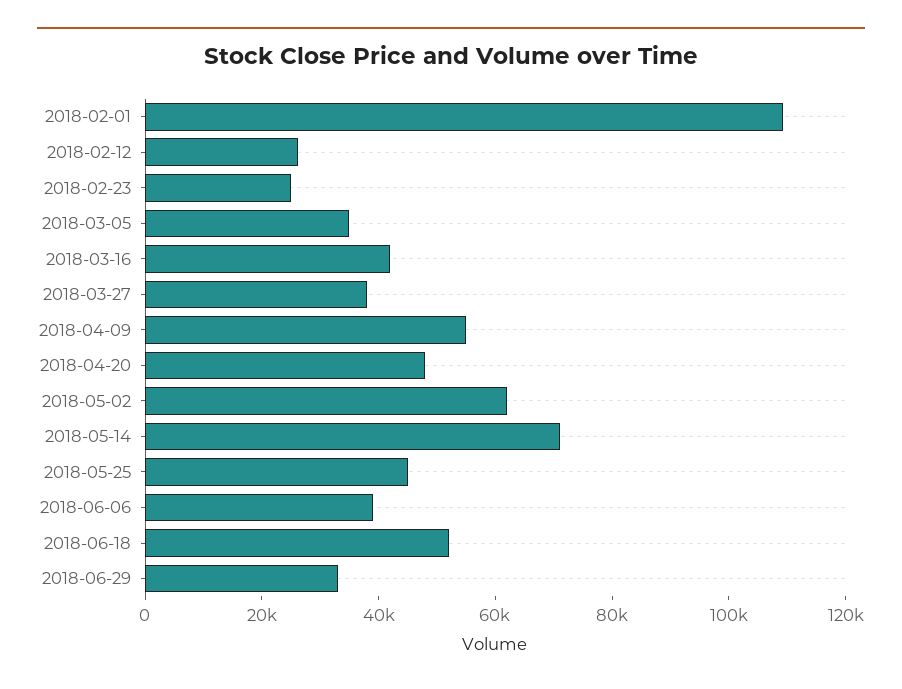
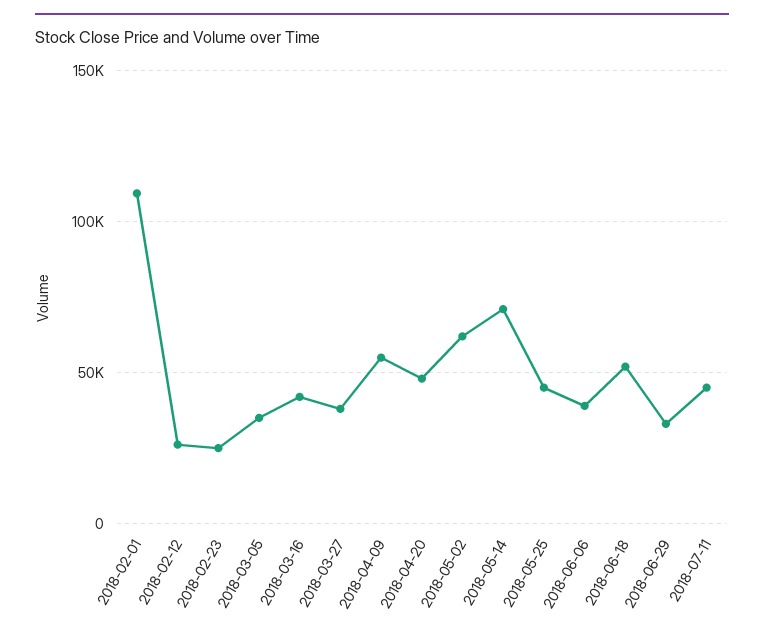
2018-07-11: none -> 45000

